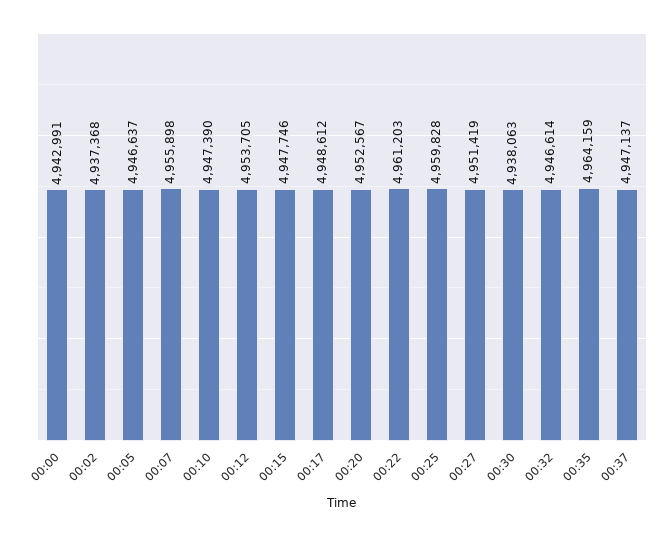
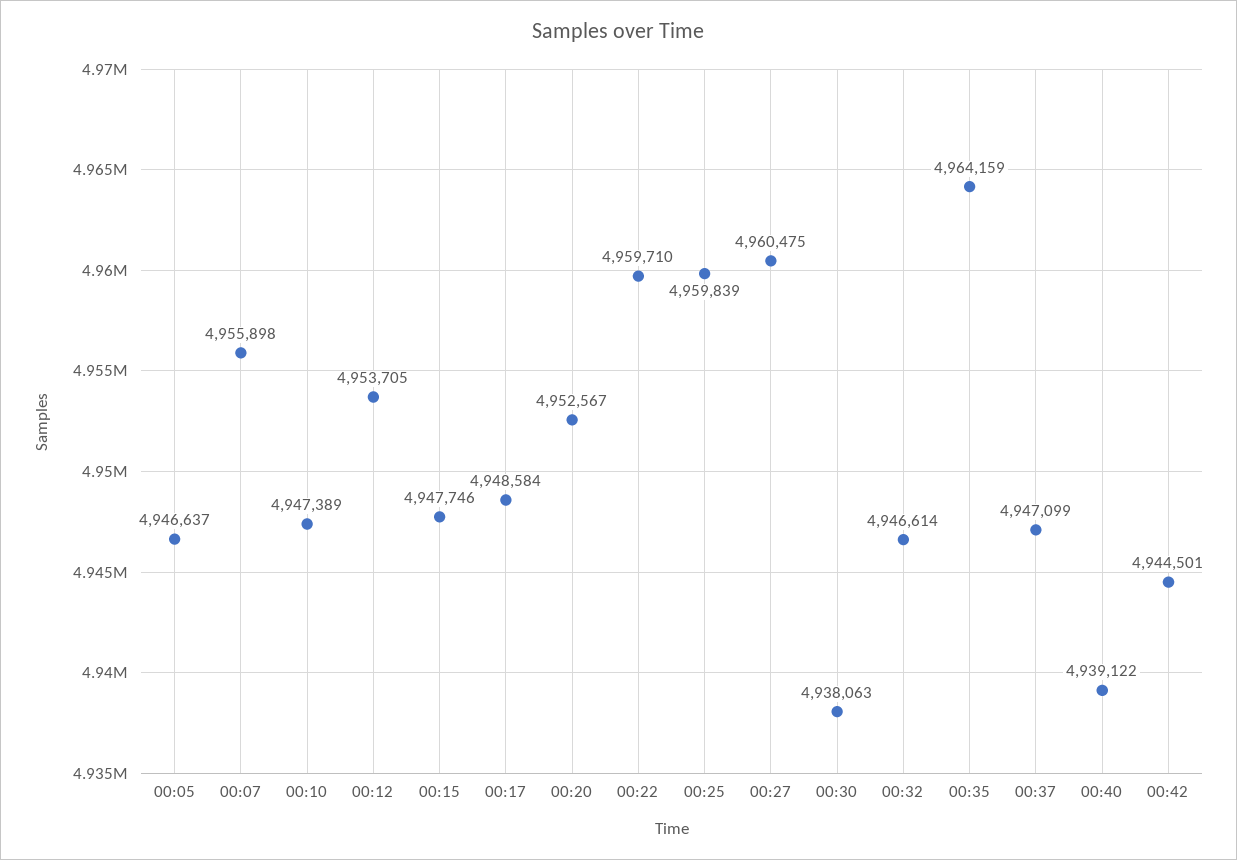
00:00: 4942991 -> none
00:02: 4937368 -> none
00:10: 4947390 -> 4947389
00:17: 4948612 -> 4948584
00:22: 4961203 -> 4959710
00:25: 4959828 -> 4959839
00:27: 4951419 -> 4960475
00:37: 4947137 -> 4947099
00:40: none -> 4939122
00:42: none -> 4944501

